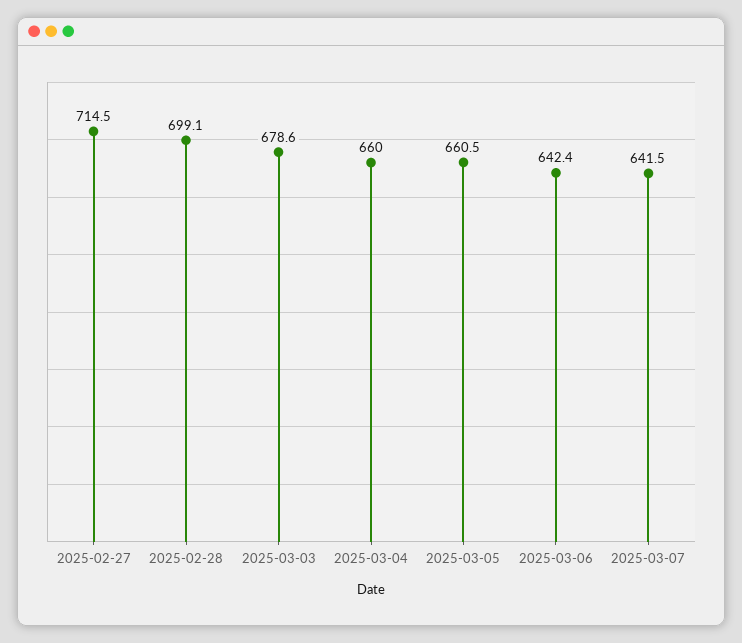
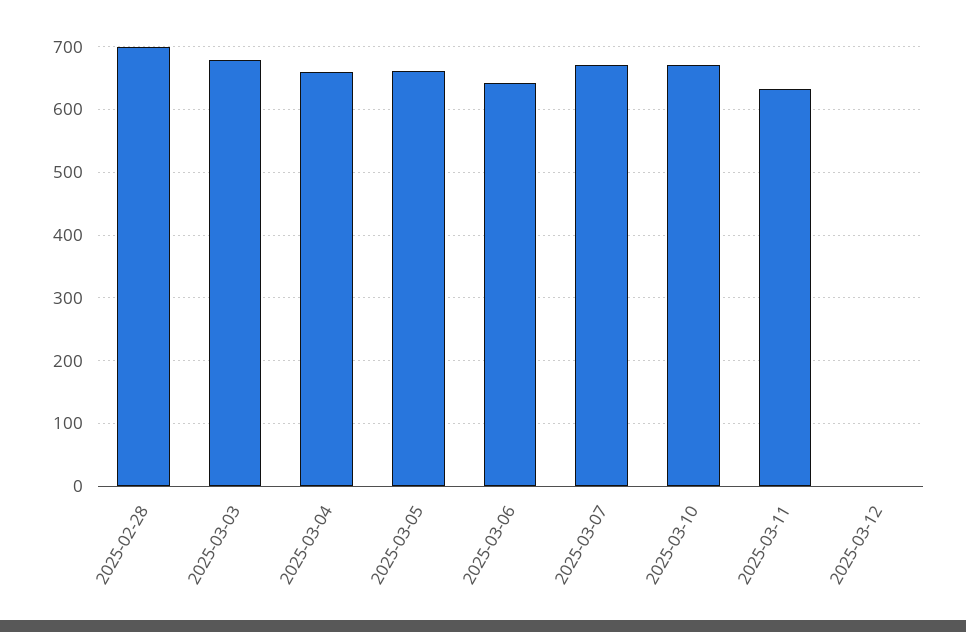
2025-02-27: 714.5 -> none
2025-03-07: 641.5 -> 670
2025-03-10: none -> 670
2025-03-11: none -> 630
2025-03-12: none -> 0

